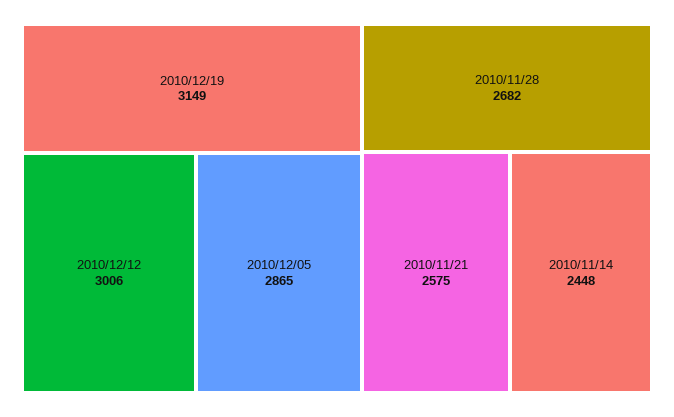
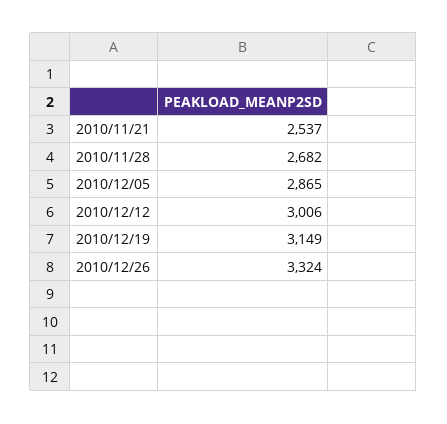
2010/11/21: 2575 -> 2537
2010/11/14: 2448 -> none
2010/12/26: none -> 3324

